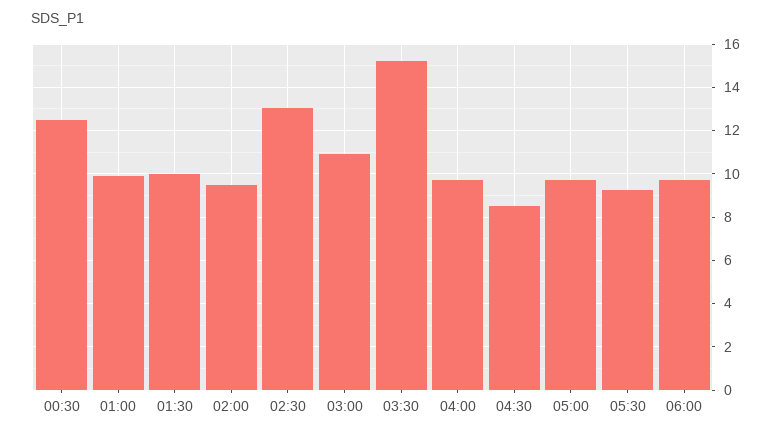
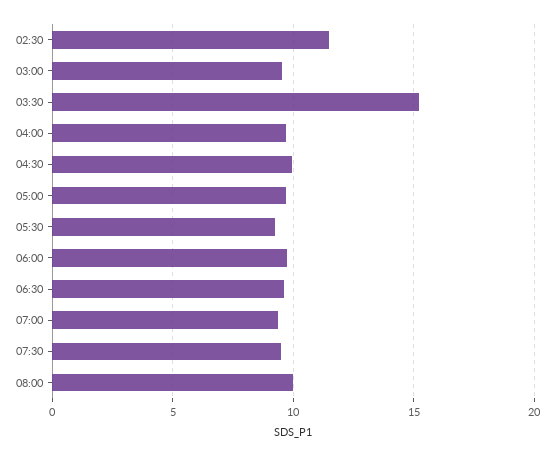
00:30: 12.5 -> none
01:00: 10 -> none
01:30: 10 -> none
02:00: 9.5 -> none
02:30: 13 -> 11.5
03:00: 11 -> 9.5
04:30: 8.5 -> 10
06:30: none -> 9.5
07:00: none -> 9.5
07:30: none -> 9.5
08:00: none -> 10

